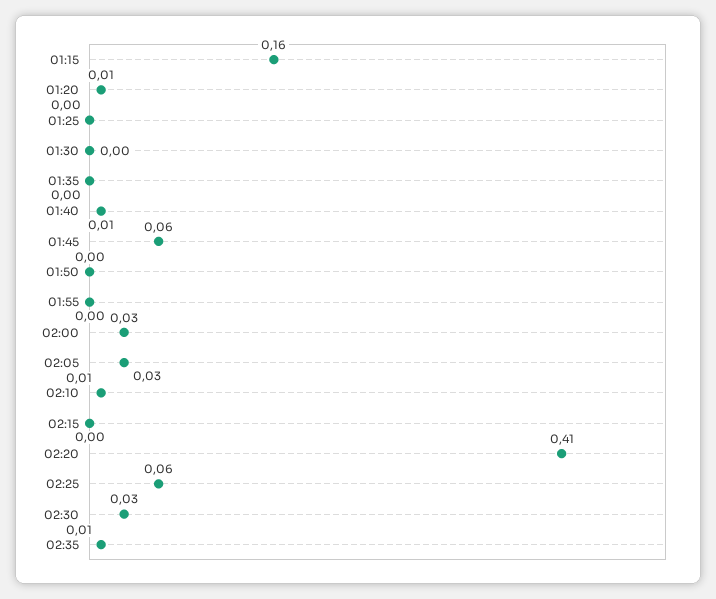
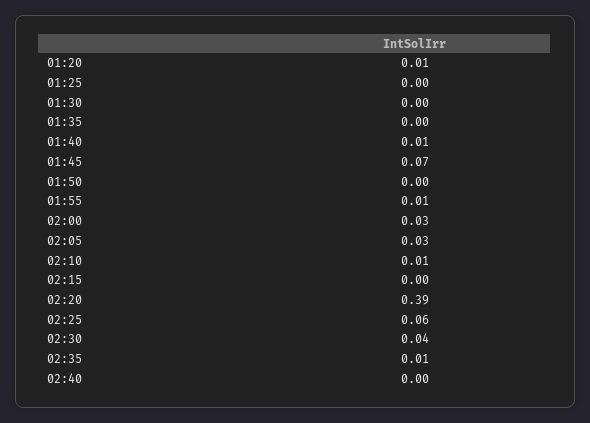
01:15: 0.16 -> none
01:45: 0.06 -> 0.07
01:55: 0 -> 0.01
02:20: 0.41 -> 0.39
02:30: 0.03 -> 0.04
02:40: none -> 0

